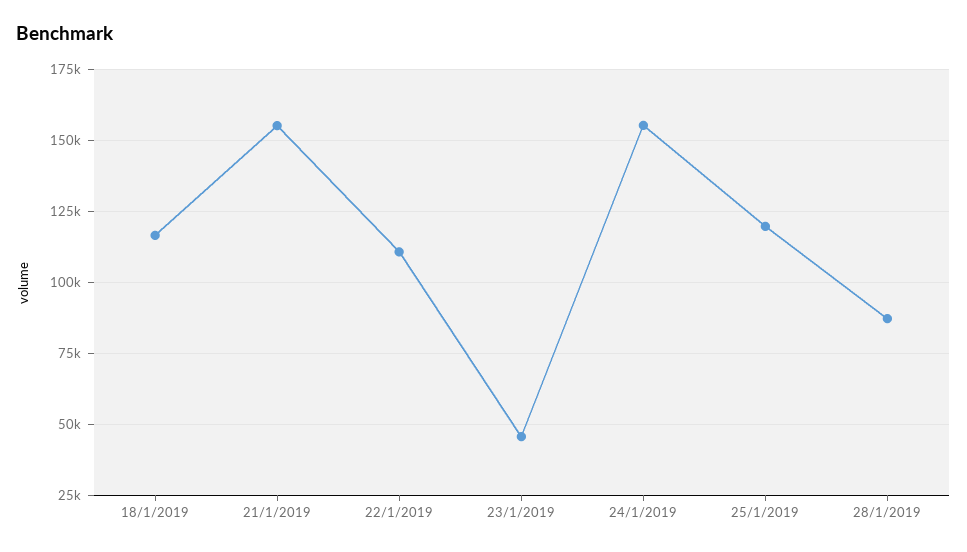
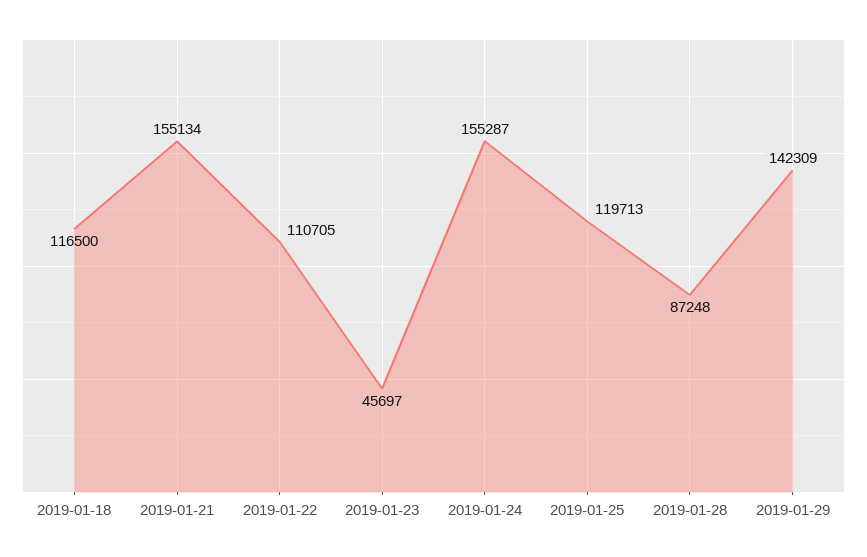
2019-01-29: none -> 142309

